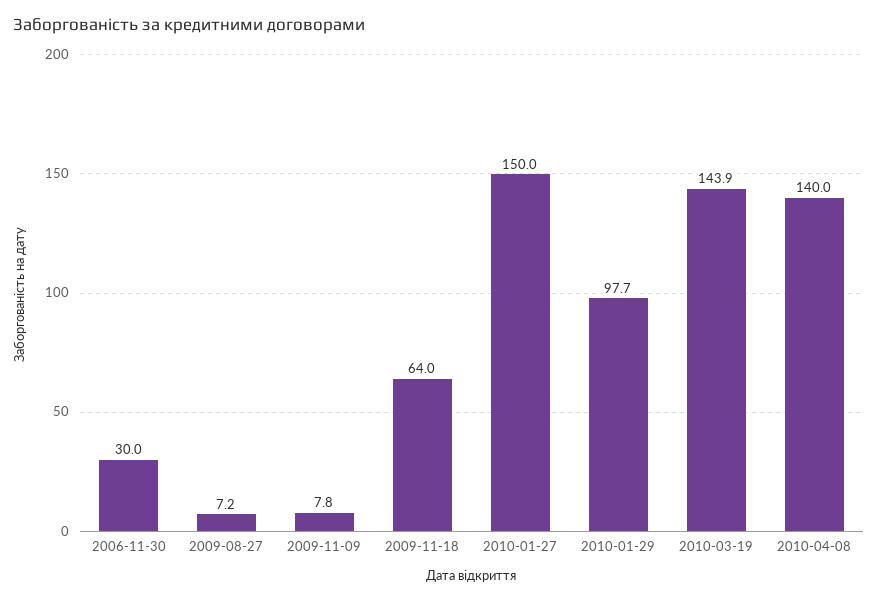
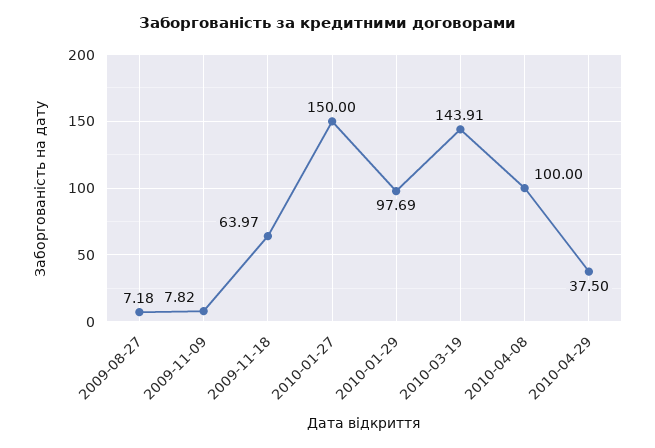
2006-11-30: 30 -> none
2010-04-08: 140 -> 100
2010-04-29: none -> 37.5

